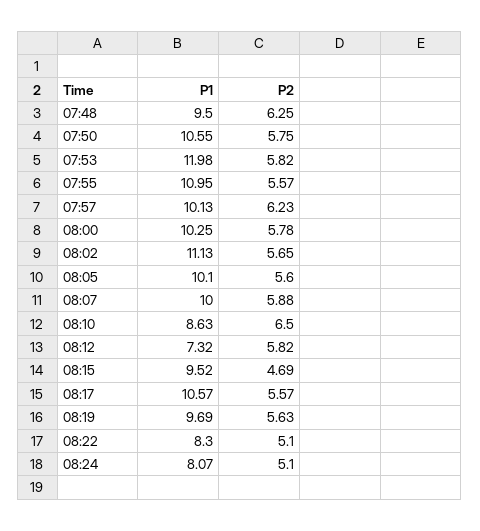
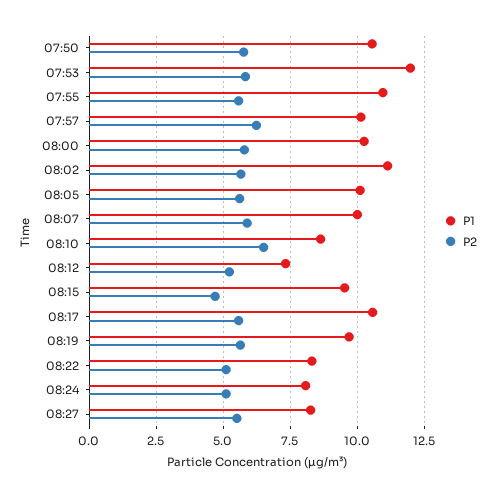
P1, 07:48: 9.5 -> none
P2, 07:48: 6.25 -> none
P2, 08:12: 5.82 -> 5.25
P1, 08:27: none -> 8.25
P2, 08:27: none -> 5.5

